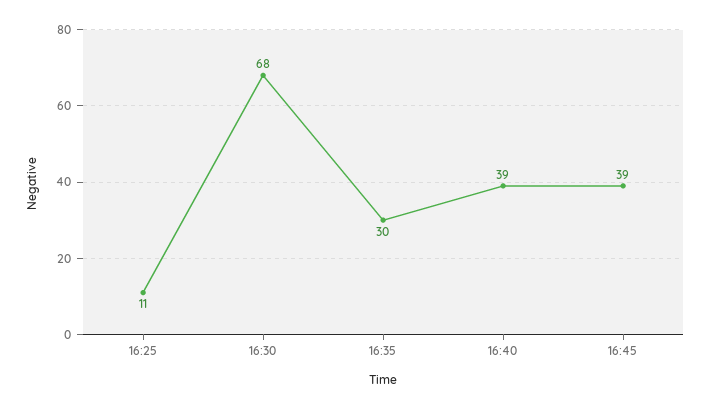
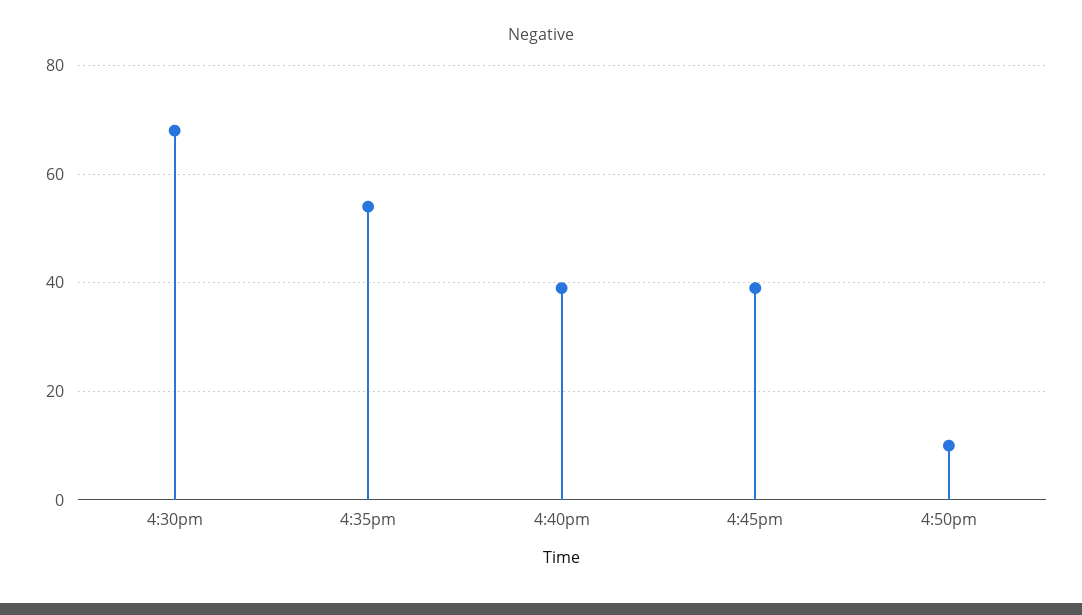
16:25: 11 -> none
16:35: 30 -> 55
4:50pm: none -> 10

